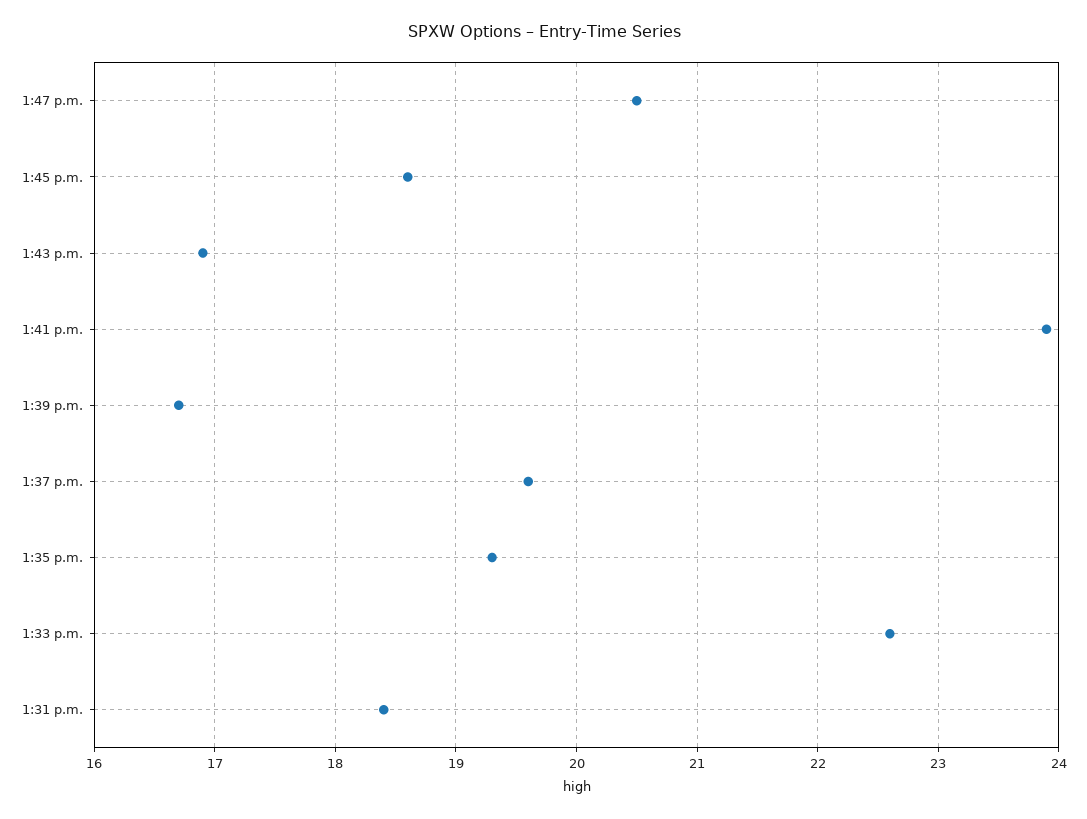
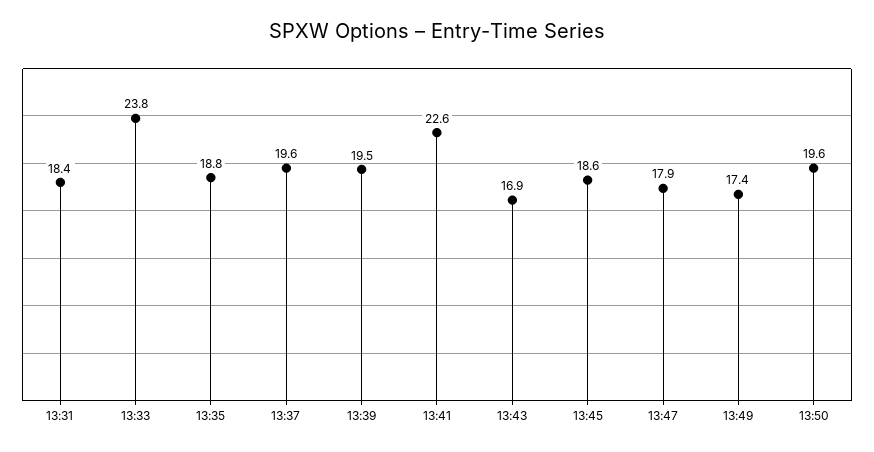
1:47 p.m.: 20.5 -> 17.9
1:41 p.m.: 23.9 -> 22.6
1:39 p.m.: 16.7 -> 19.5
1:35 p.m.: 19.3 -> 18.8
1:33 p.m.: 22.6 -> 23.8
13:49: none -> 17.4
13:50: none -> 19.6

